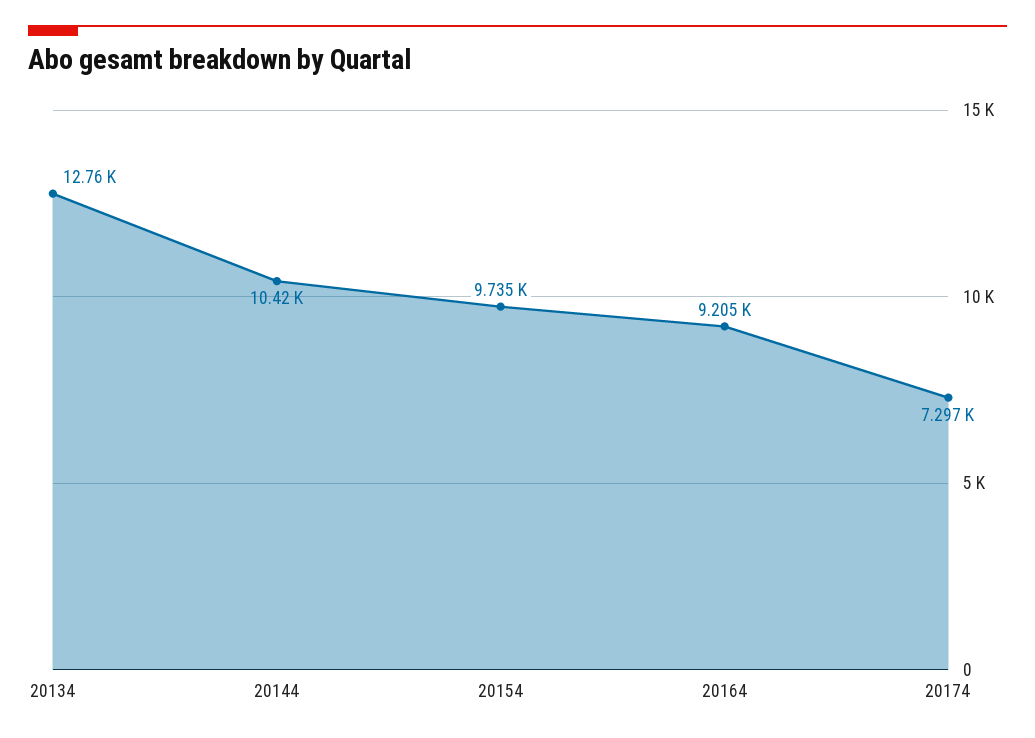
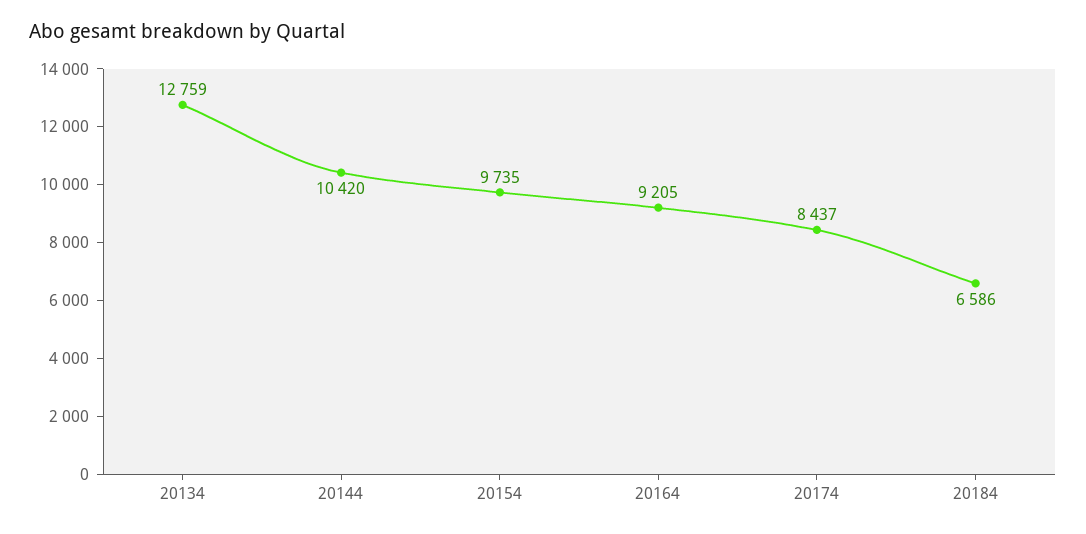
20174: 7297 -> 8437
20184: none -> 6586

